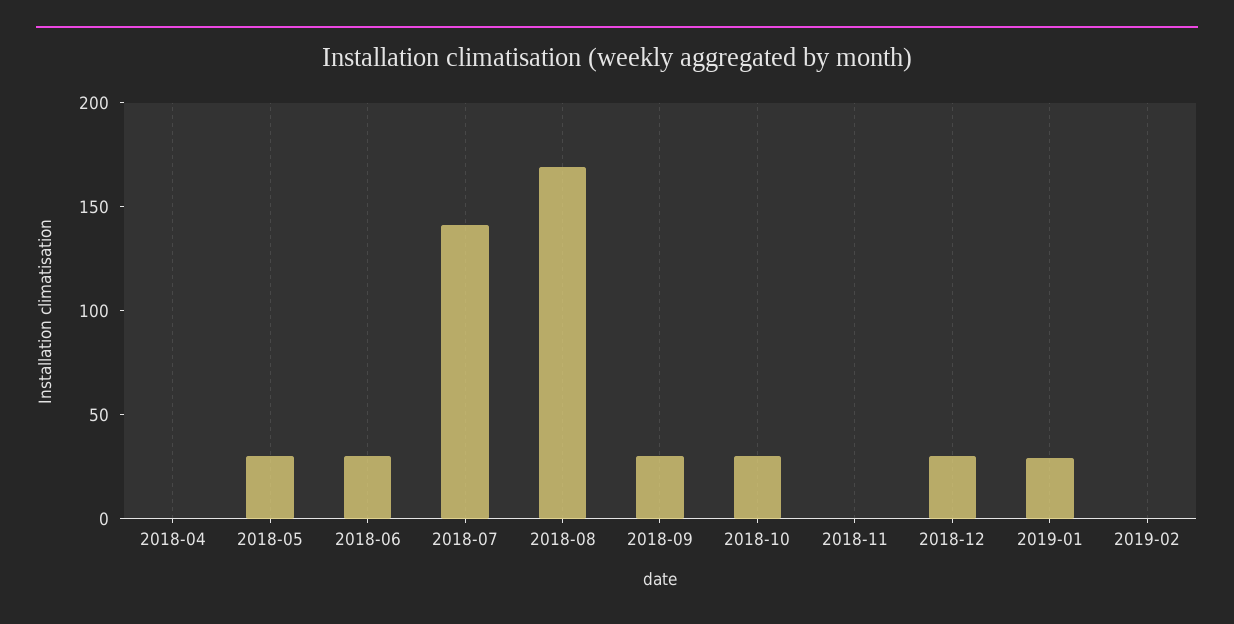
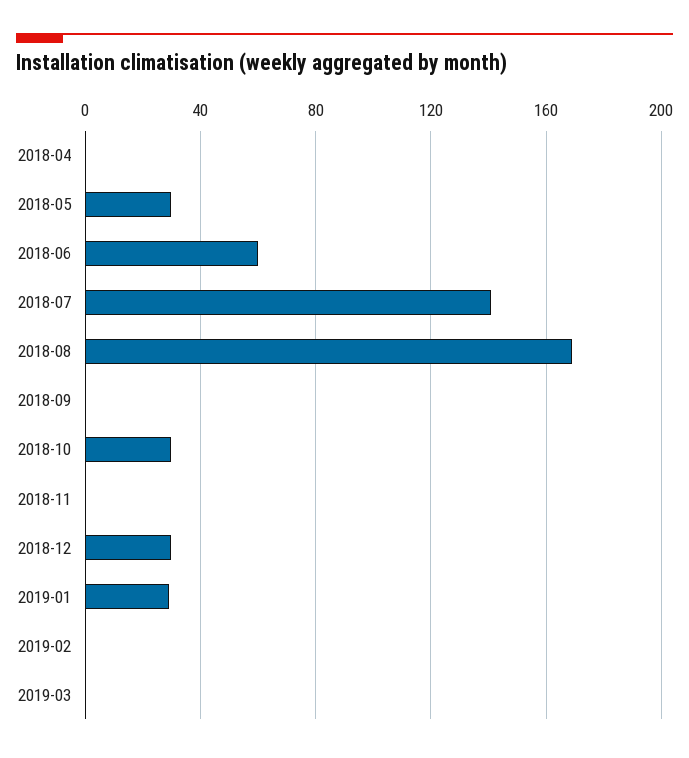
2018-06: 30 -> 60
2018-09: 30 -> 0
2019-03: none -> 0

